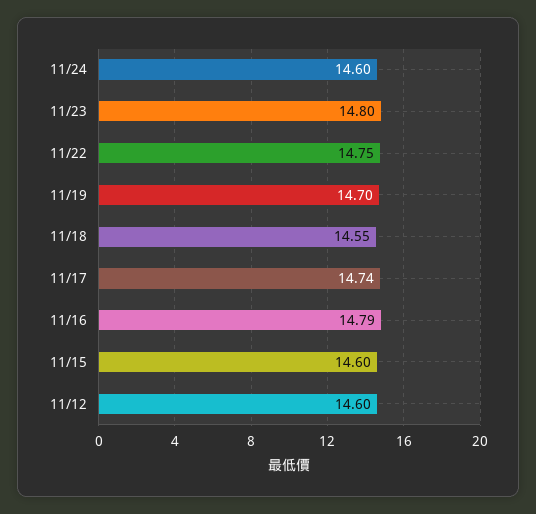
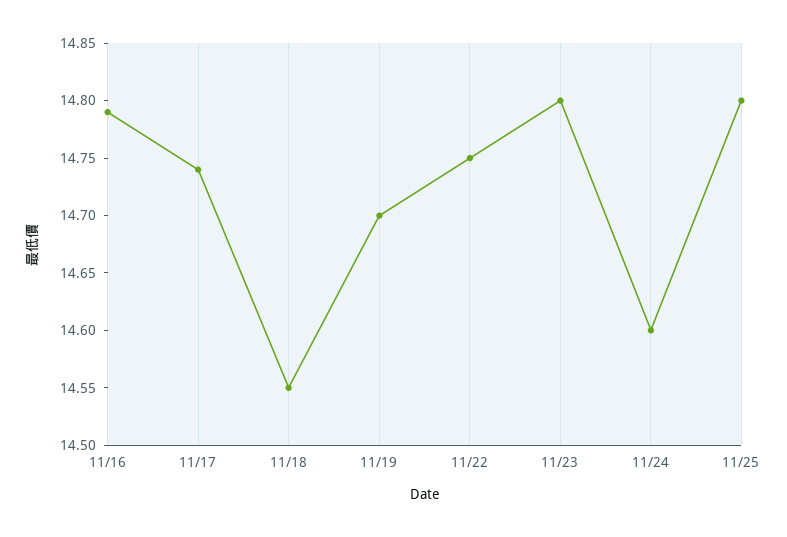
11/15: 14.6 -> none
11/12: 14.6 -> none
11/25: none -> 14.8

